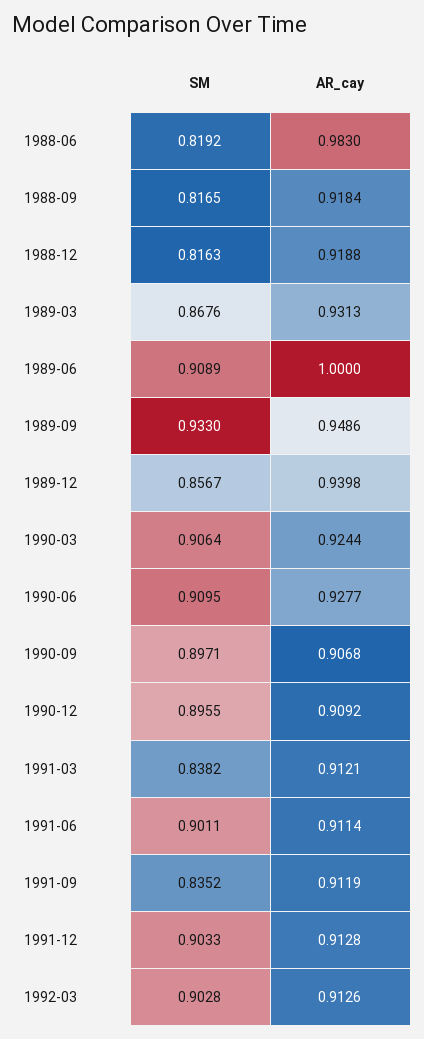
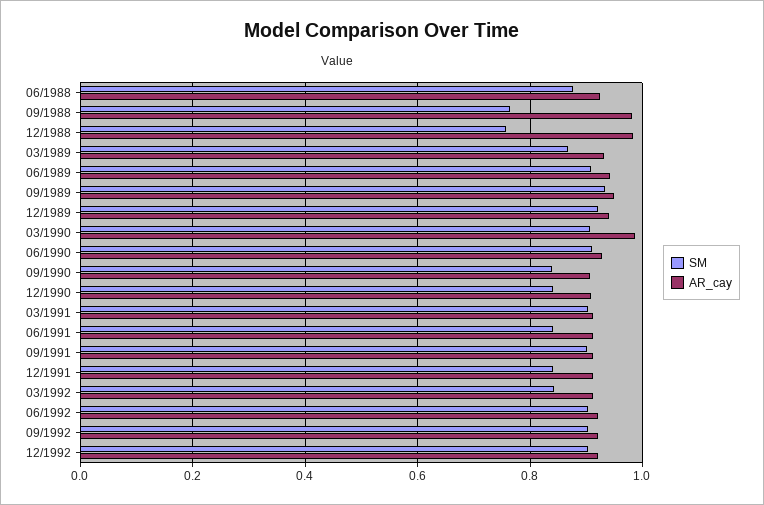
SM, 1988-06: 0.8192 -> 0.88
AR_cay, 1988-06: 0.983 -> 0.92
SM, 1988-09: 0.8165 -> 0.76
AR_cay, 1988-09: 0.9184 -> 0.98
SM, 1988-12: 0.8163 -> 0.76
AR_cay, 1988-12: 0.9188 -> 0.98
AR_cay, 1989-06: 1 -> 0.94
SM, 1989-12: 0.8567 -> 0.92
AR_cay, 1990-03: 0.9244 -> 0.98
SM, 1990-09: 0.8971 -> 0.84
SM, 1990-12: 0.8955 -> 0.84
SM, 1991-03: 0.8382 -> 0.9
SM, 1991-06: 0.9011 -> 0.84
SM, 1991-09: 0.8352 -> 0.9
SM, 1991-12: 0.9033 -> 0.84
SM, 1992-03: 0.9028 -> 0.84
SM, 06/1992: none -> 0.9
AR_cay, 06/1992: none -> 0.92
SM, 09/1992: none -> 0.9
AR_cay, 09/1992: none -> 0.92
SM, 12/1992: none -> 0.9
AR_cay, 12/1992: none -> 0.92

